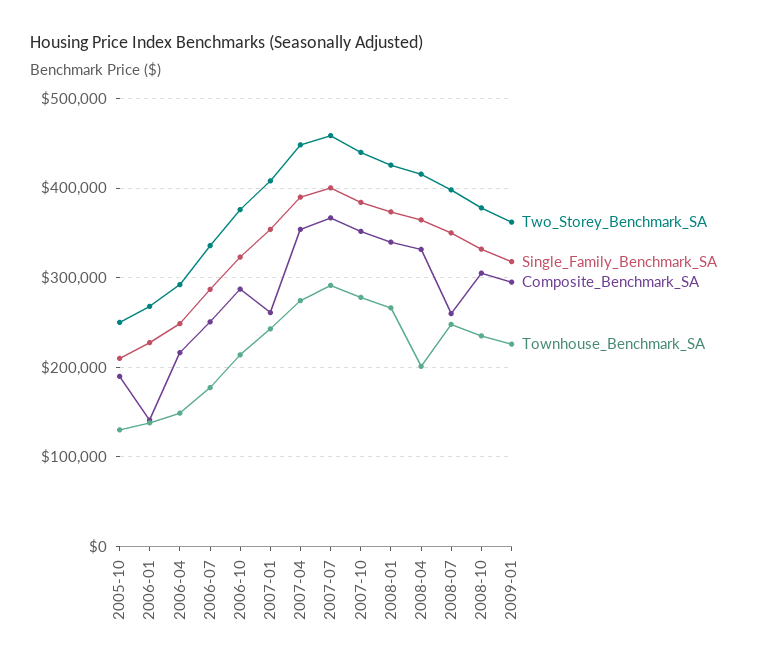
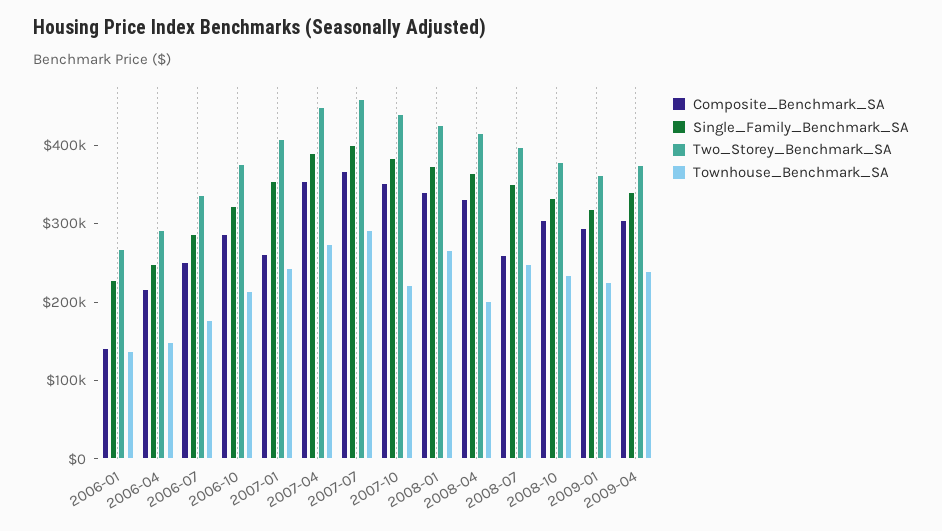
Two_Storey_Benchmark_SA, 2005-10: 250000 -> none
Single_Family_Benchmark_SA, 2005-10: 210000 -> none
Composite_Benchmark_SA, 2005-10: 190000 -> none
Townhouse_Benchmark_SA, 2005-10: 130000 -> none
Townhouse_Benchmark_SA, 2007-10: 280000 -> 220000
Composite_Benchmark_SA, 2009-04: none -> 300000
Single_Family_Benchmark_SA, 2009-04: none -> 340000
Two_Storey_Benchmark_SA, 2009-04: none -> 380000
Townhouse_Benchmark_SA, 2009-04: none -> 240000

